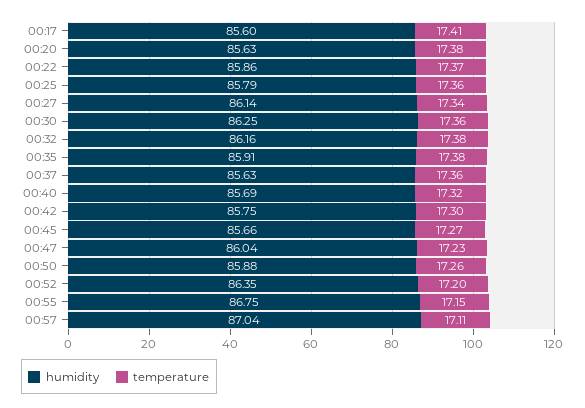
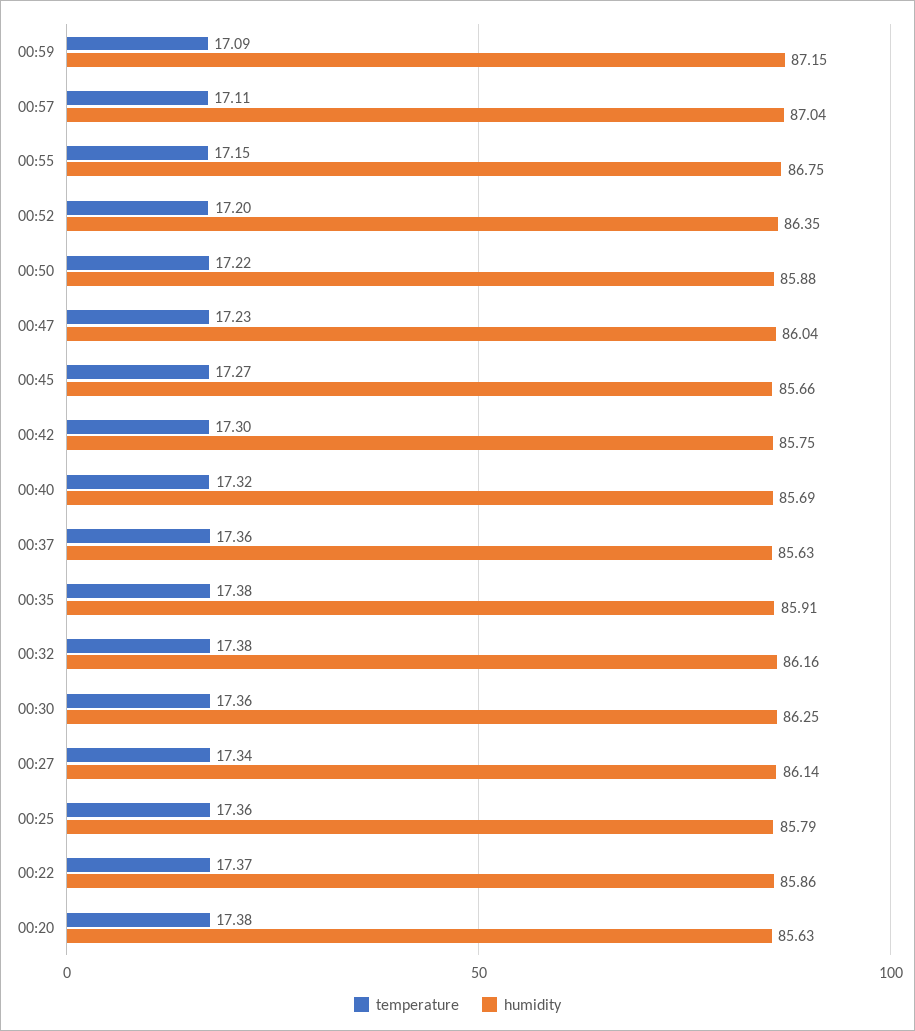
humidity, 00:17: 85.6 -> none
temperature, 00:17: 17.41 -> none
temperature, 00:50: 17.26 -> 17.22
temperature, 00:59: none -> 17.09
humidity, 00:59: none -> 87.15

